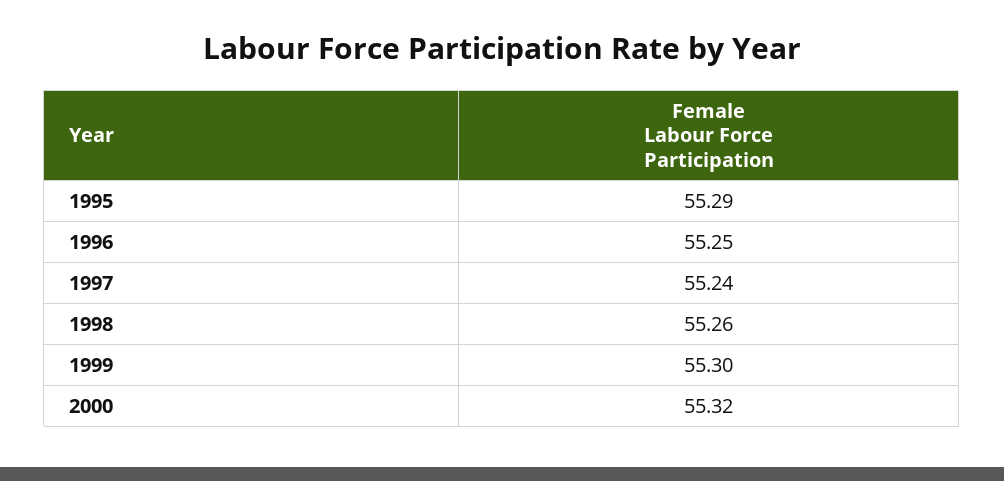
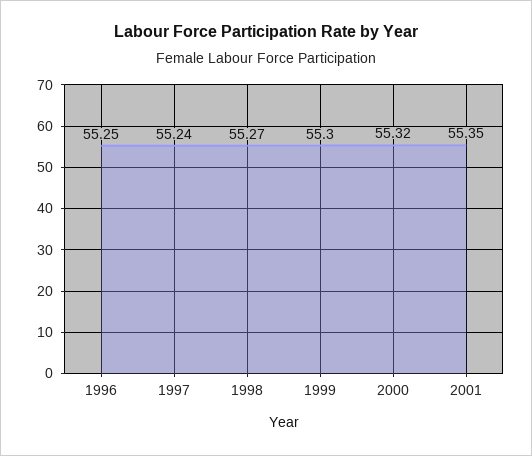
1995: 55.29 -> none
1998: 55.26 -> 55.27
2001: none -> 55.35

